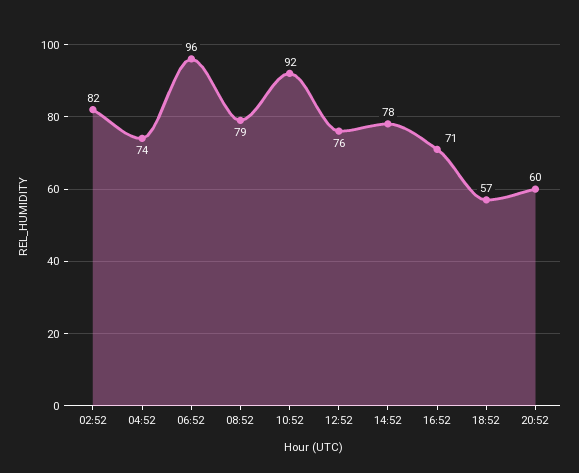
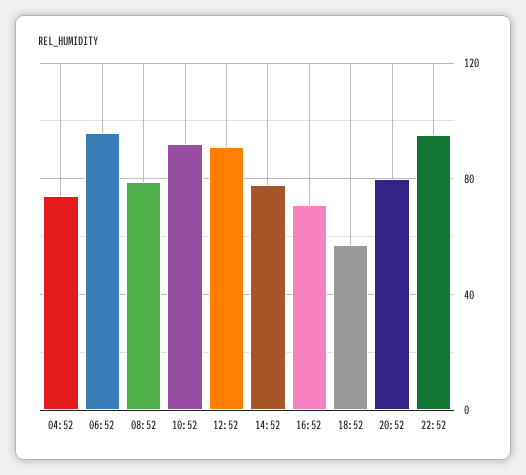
02:52: 82 -> none
12:52: 76 -> 90
20:52: 60 -> 80
22:52: none -> 95

